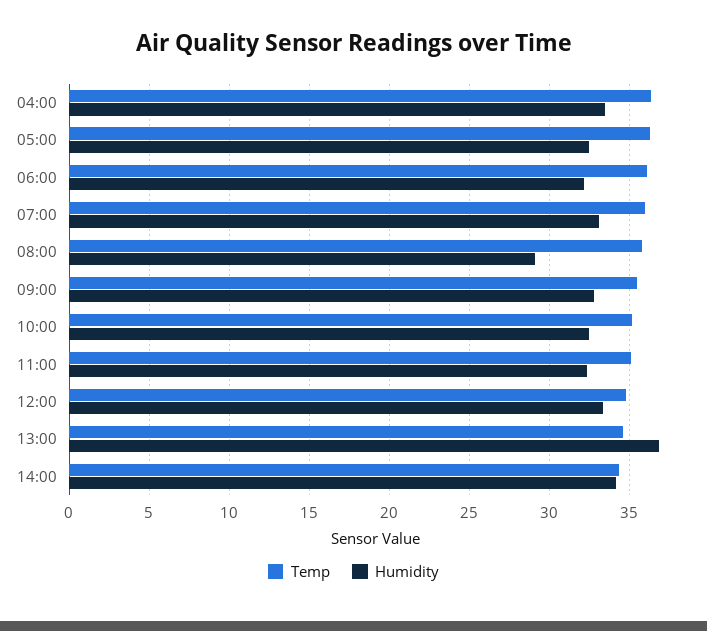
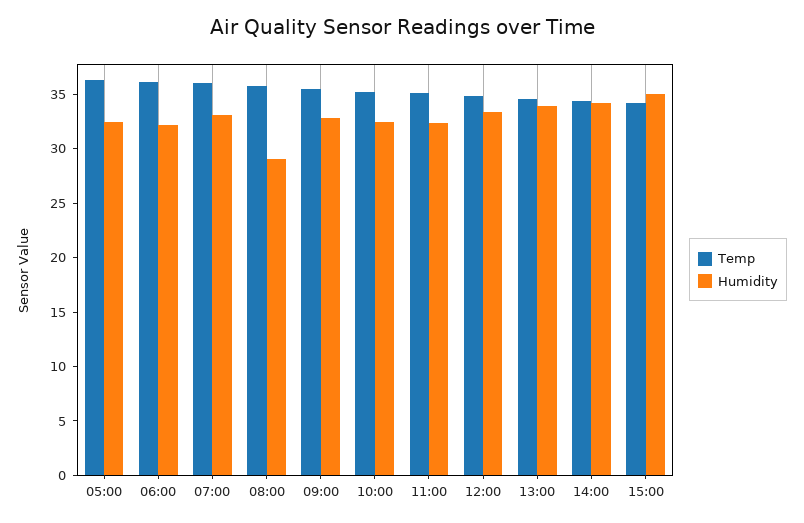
Temp, 04:00: 36.5 -> none
Humidity, 04:00: 33.5 -> none
Humidity, 13:00: 37 -> 34
Temp, 15:00: none -> 34
Humidity, 15:00: none -> 35

